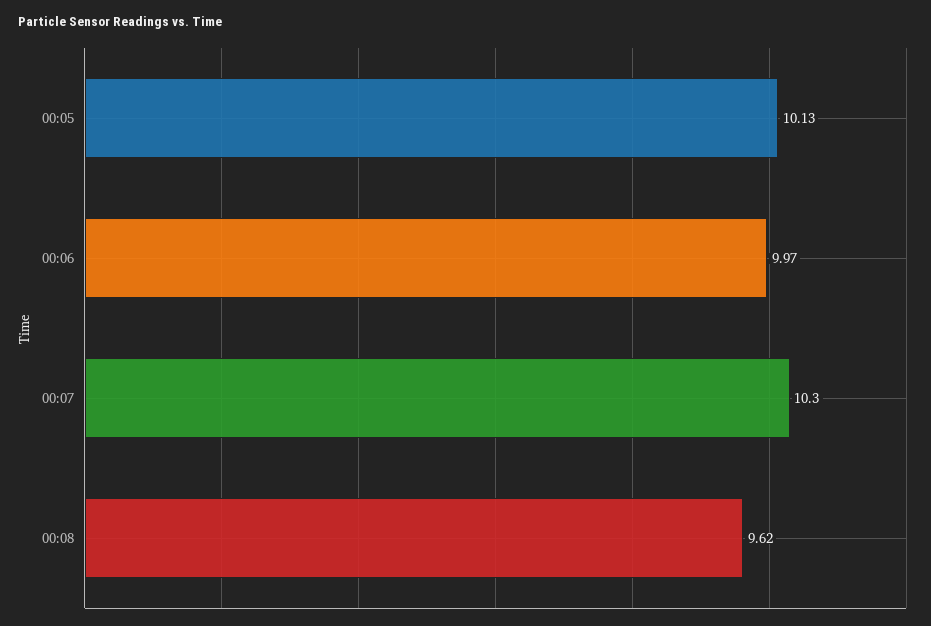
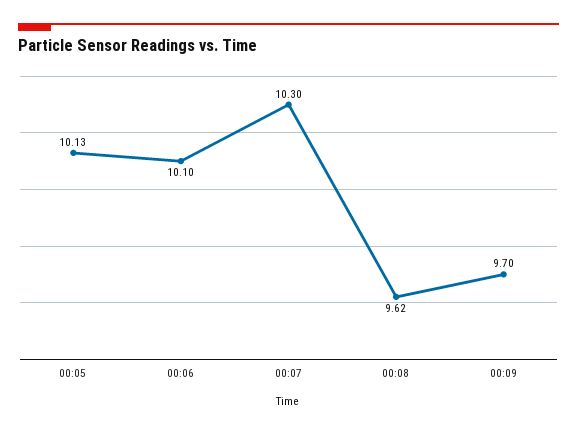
00:06: 9.97 -> 10.1
00:09: none -> 9.7

